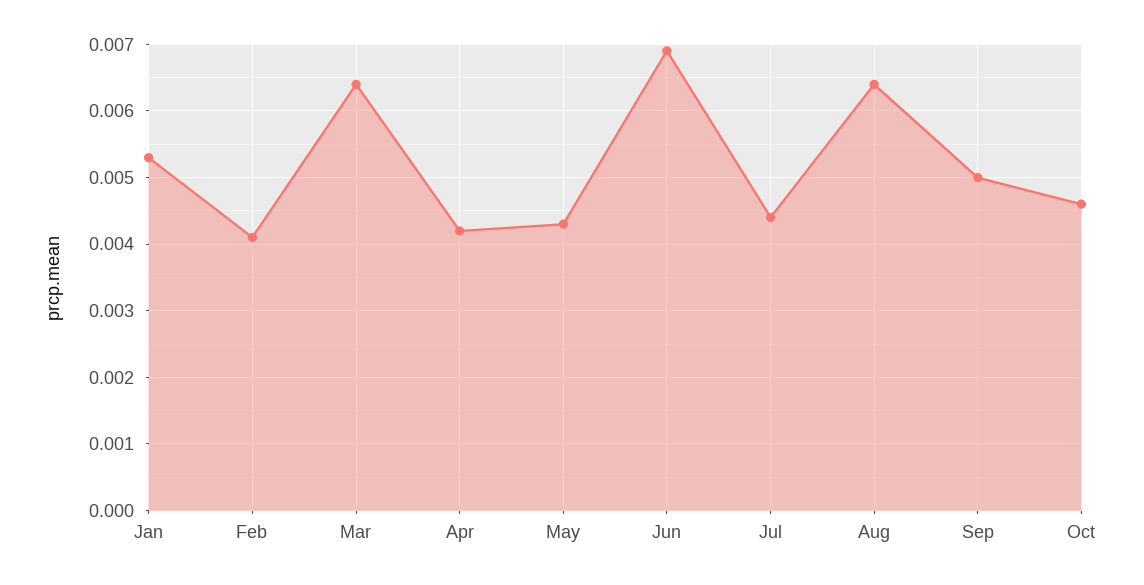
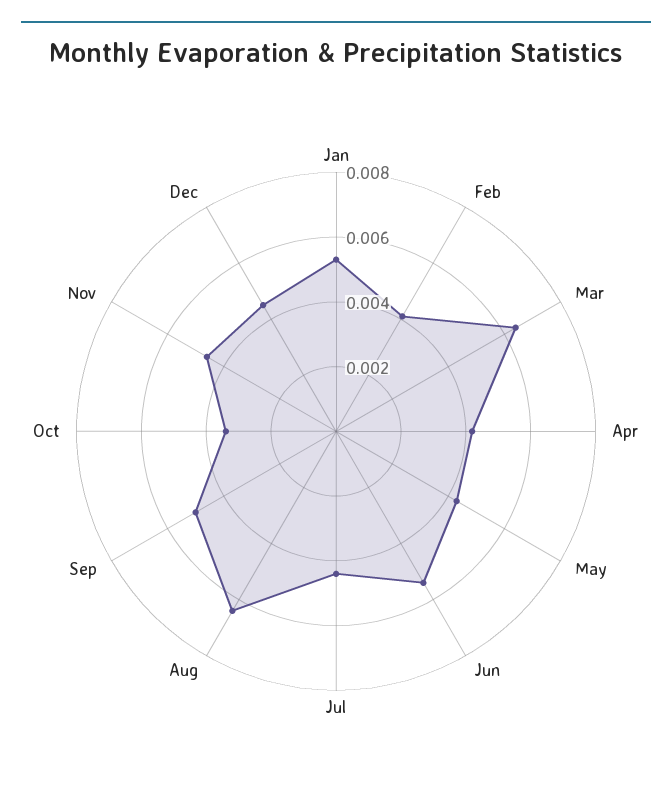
Jun: 0.0069 -> 0.0055
Oct: 0.0046 -> 0.0035
Nov: none -> 0.0045
Dec: none -> 0.0045

